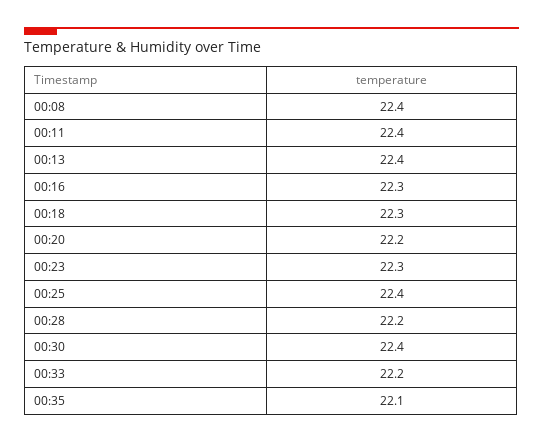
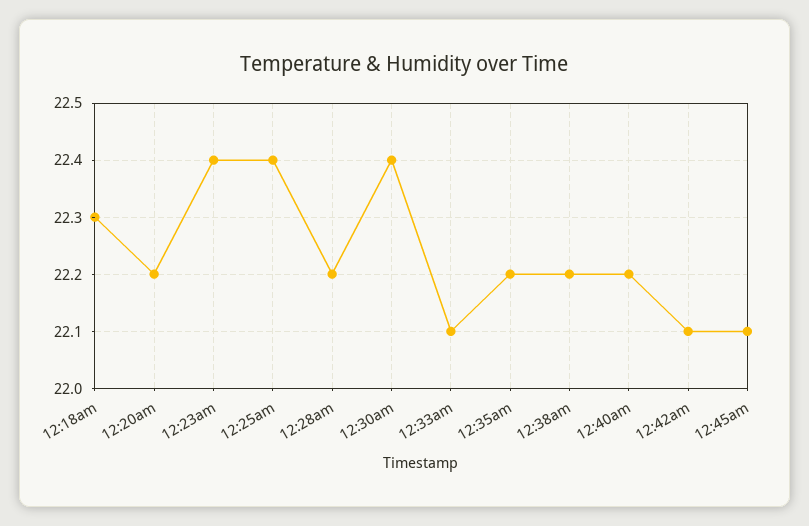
00:08: 22.4 -> none
00:11: 22.4 -> none
00:13: 22.4 -> none
00:16: 22.3 -> none
00:23: 22.3 -> 22.4
00:33: 22.2 -> 22.1
00:35: 22.1 -> 22.2
12:38am: none -> 22.2
12:40am: none -> 22.2
12:42am: none -> 22.1
12:45am: none -> 22.1

